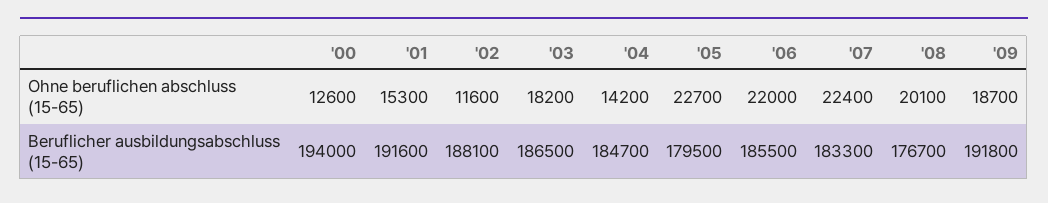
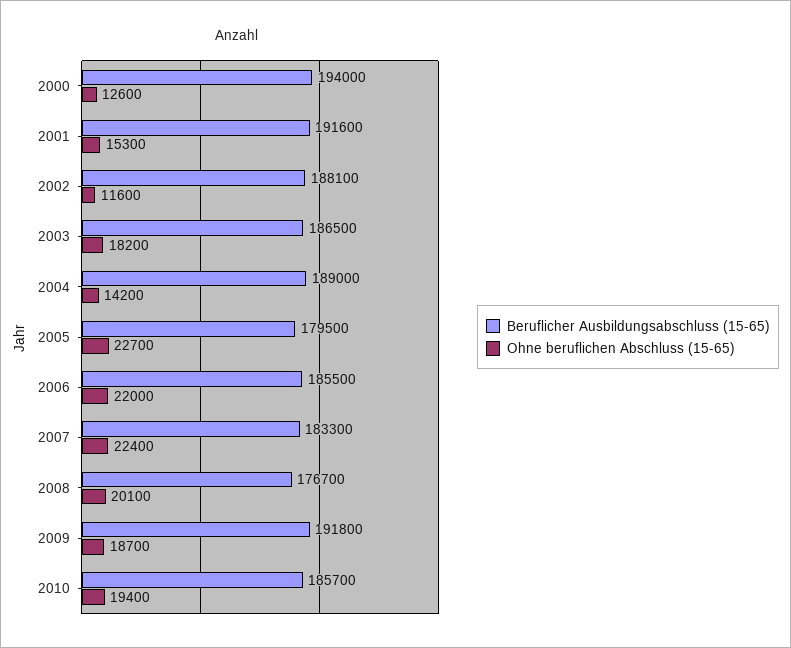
Beruflicher ausbildungsabschluss (15-65), '04: 184700 -> 189000
Beruflicher ausbildungsabschluss (15-65), 2010: none -> 185700
Ohne beruflichen abschluss (15-65), 2010: none -> 19400

